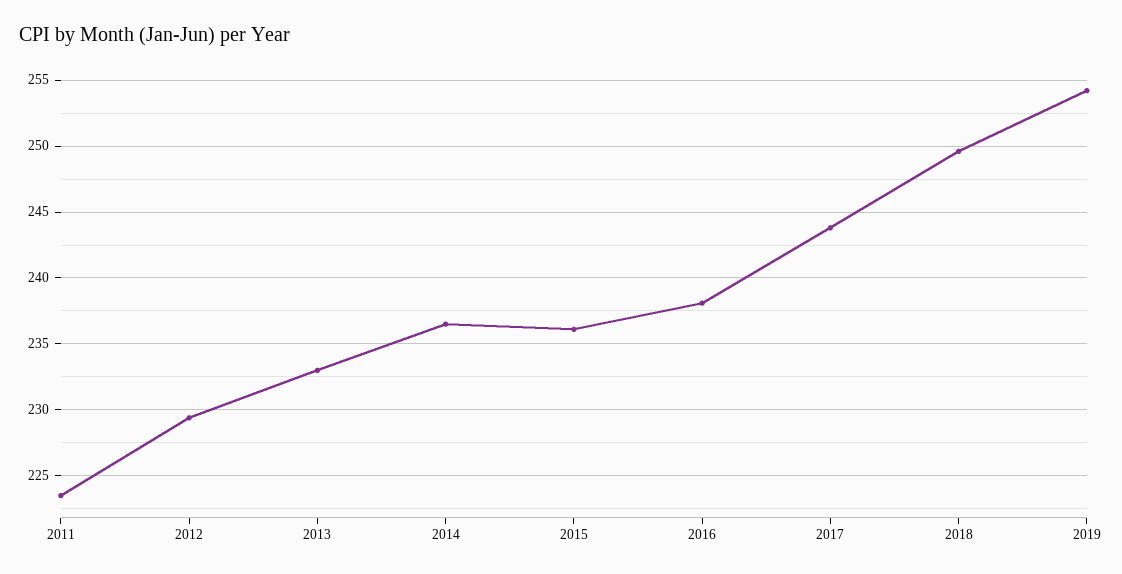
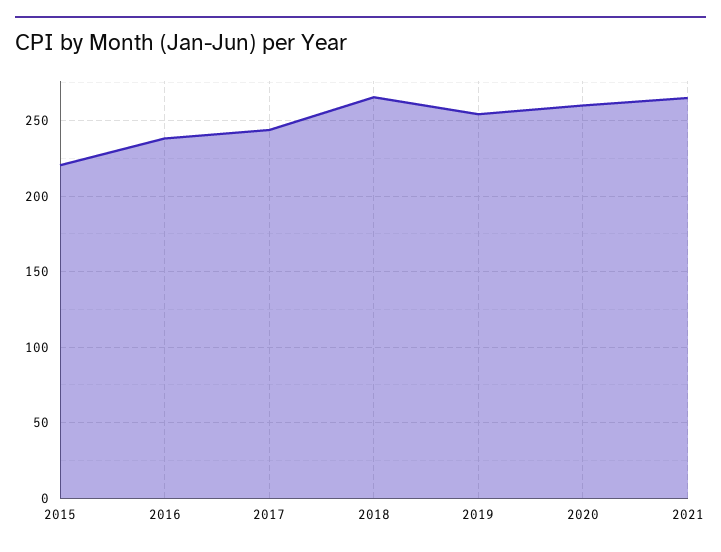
2011: 223.5 -> none
2012: 229.5 -> none
2013: 233 -> none
2014: 236.5 -> none
2015: 236 -> 220
2018: 249.5 -> 265
2020: none -> 260
2021: none -> 265

